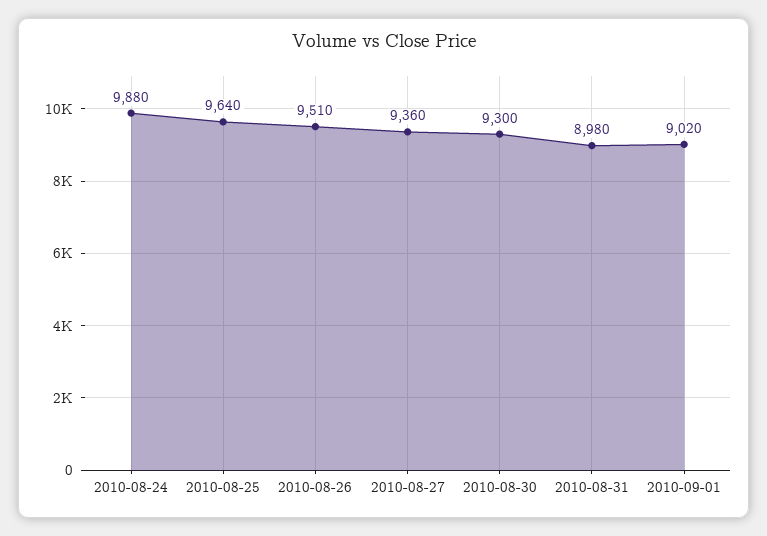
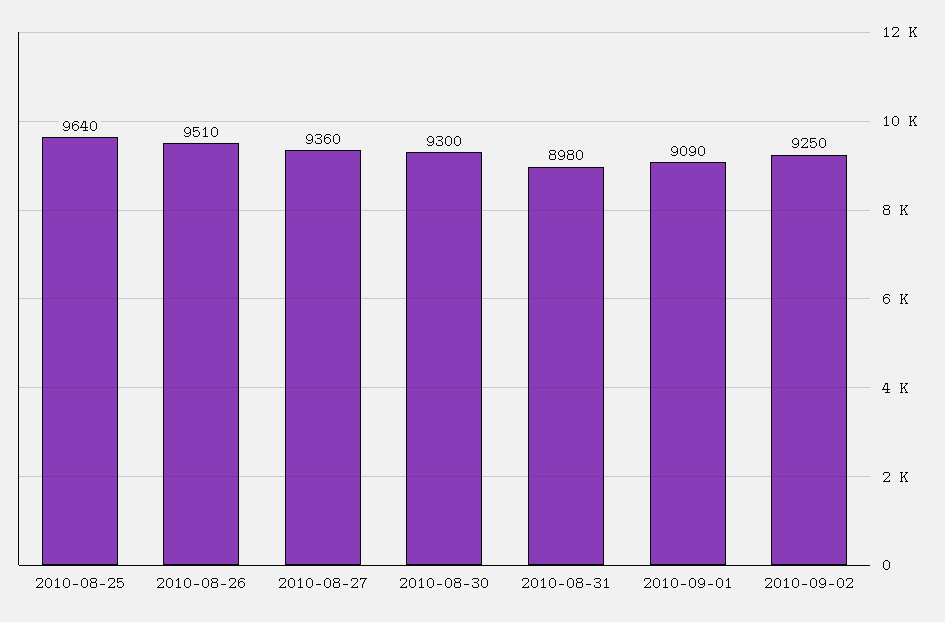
2010-08-24: 9880 -> none
2010-09-01: 9020 -> 9090
2010-09-02: none -> 9250

